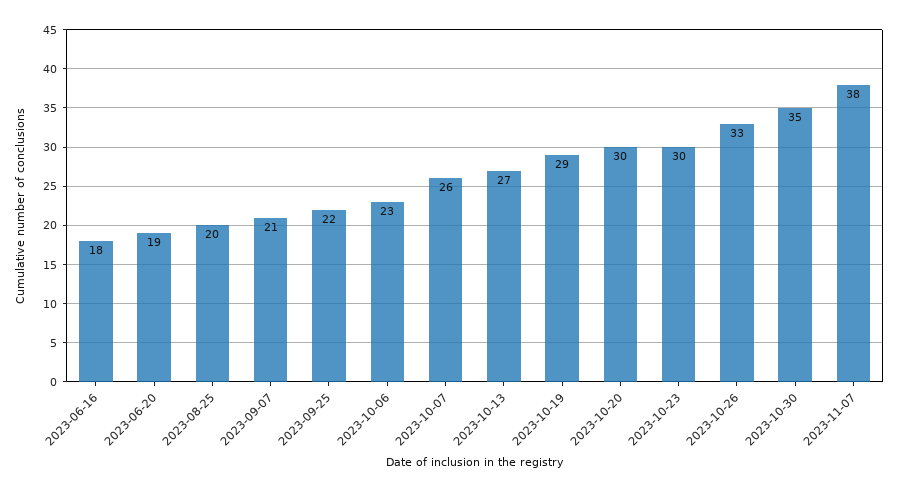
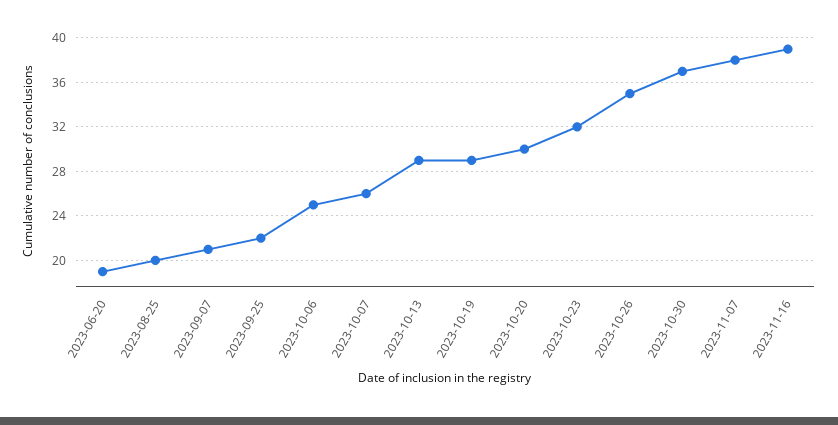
2023-06-16: 18 -> none
2023-10-06: 23 -> 25
2023-10-13: 27 -> 29
2023-10-23: 30 -> 32
2023-10-26: 33 -> 35
2023-10-30: 35 -> 37
2023-11-16: none -> 39

